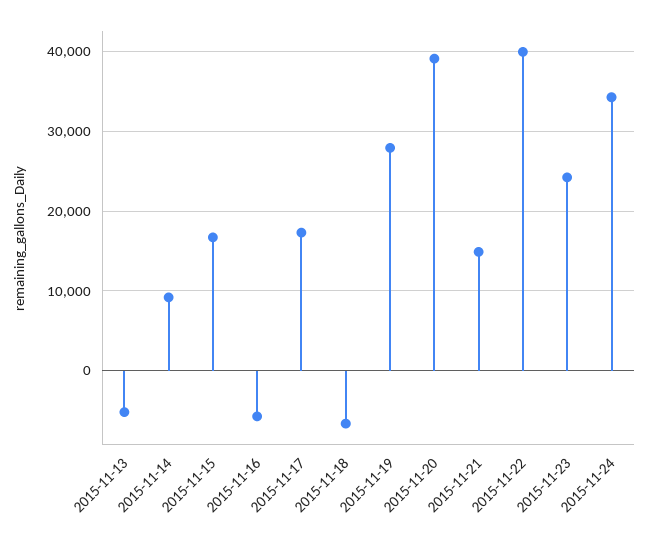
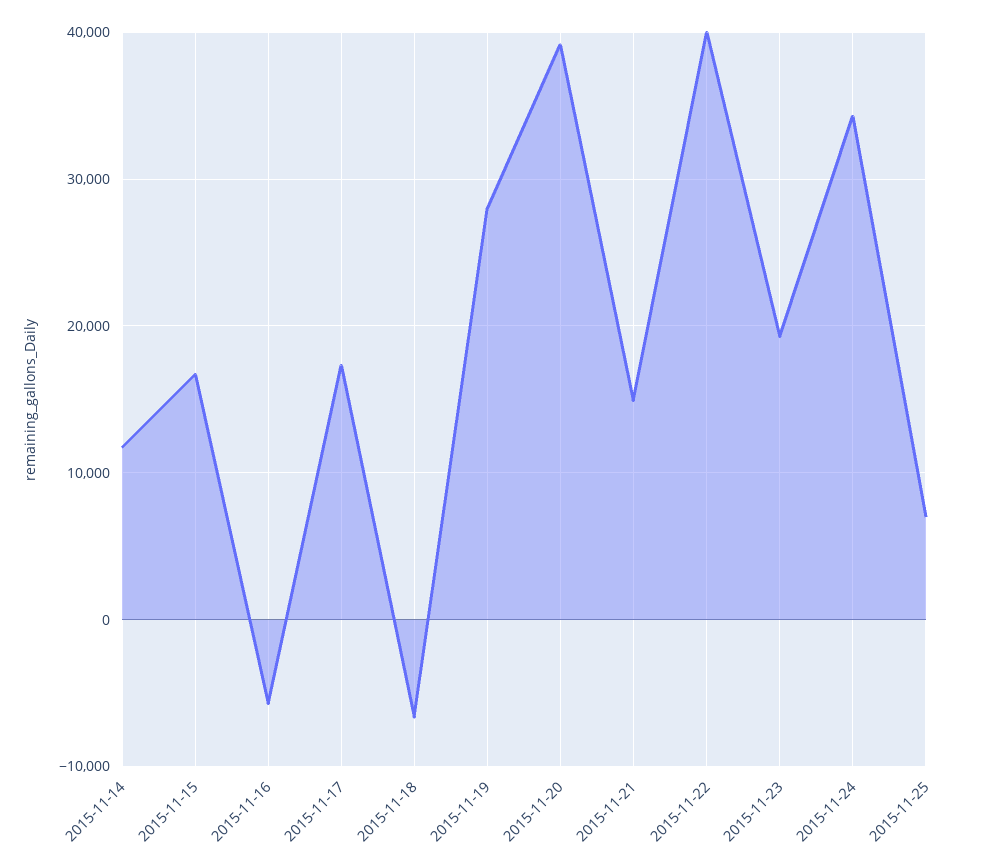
2015-11-13: -5000 -> none
2015-11-14: 9000 -> 12000
2015-11-23: 24000 -> 19000
2015-11-25: none -> 7000

